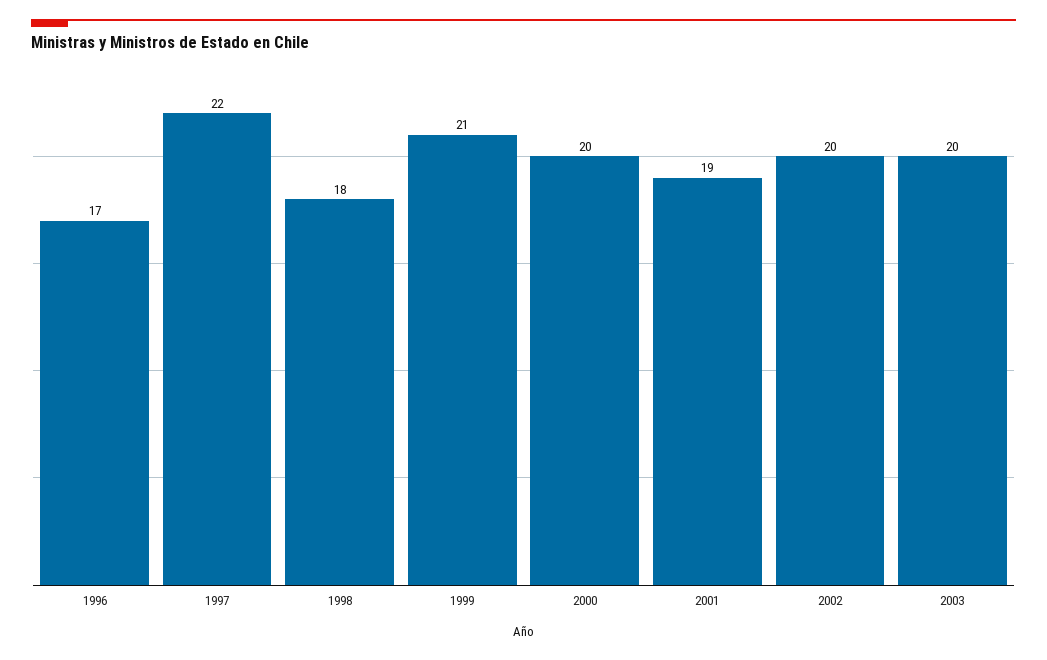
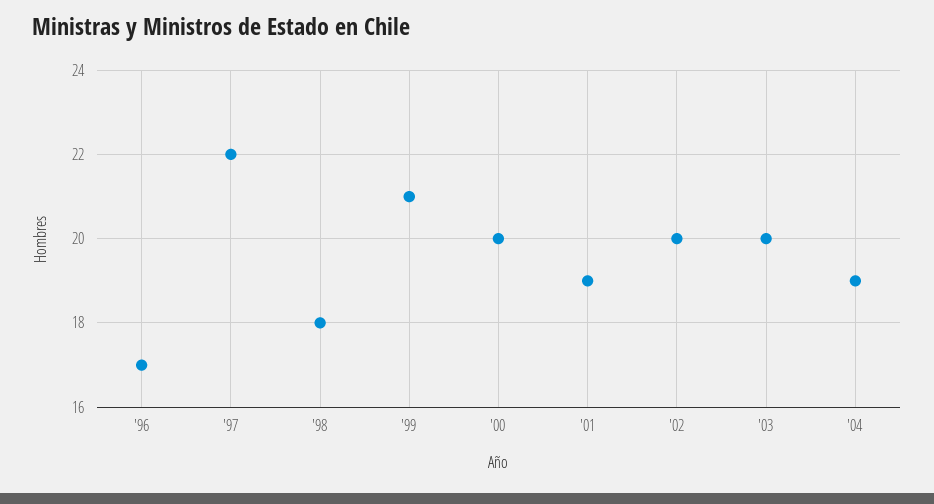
'04: none -> 19

